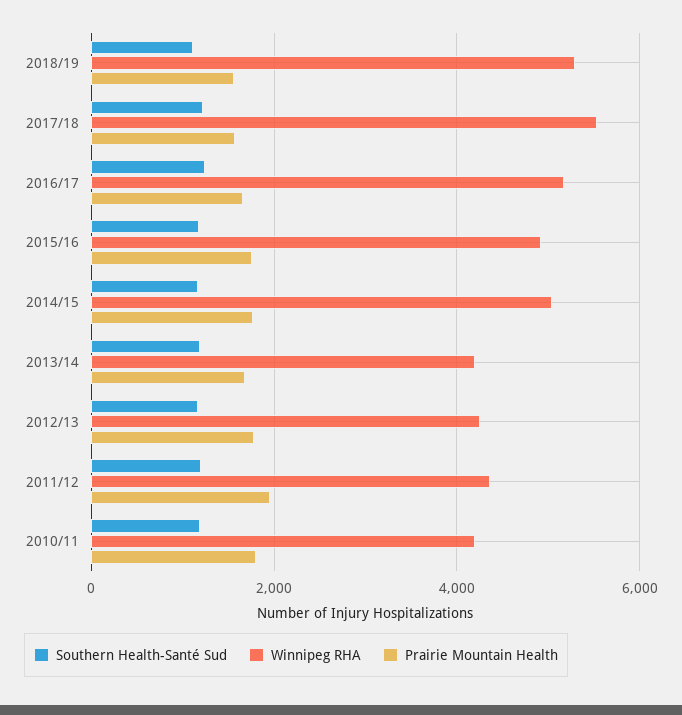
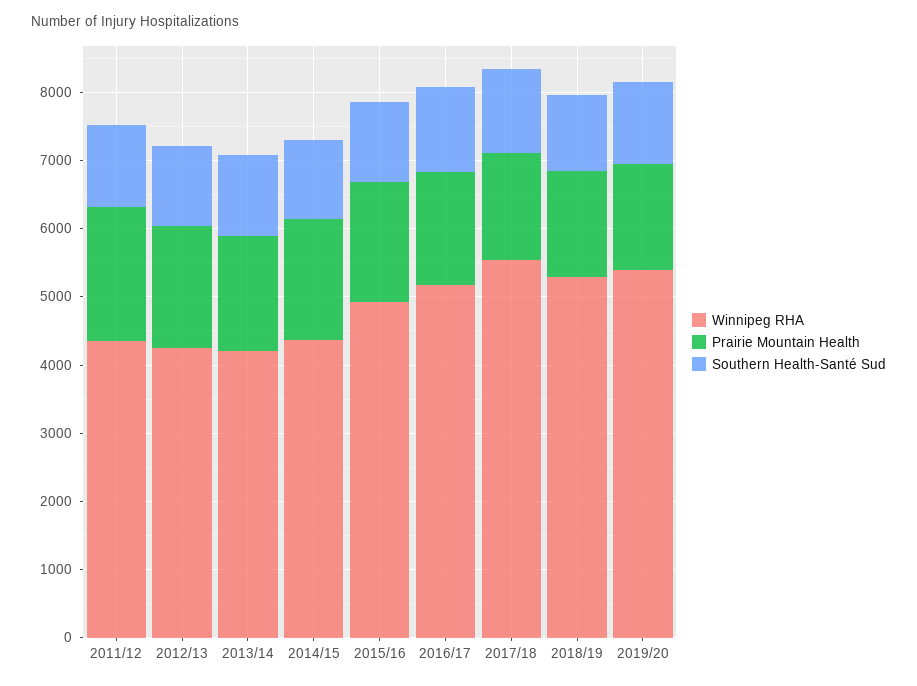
Winnipeg RHA, 2014/15: 5000 -> 4400
Southern Health-Santé Sud, 2010/11: 1200 -> none
Winnipeg RHA, 2010/11: 4200 -> none
Prairie Mountain Health, 2010/11: 1800 -> none
Winnipeg RHA, 2019/20: none -> 5400
Prairie Mountain Health, 2019/20: none -> 1600
Southern Health-Santé Sud, 2019/20: none -> 1200

